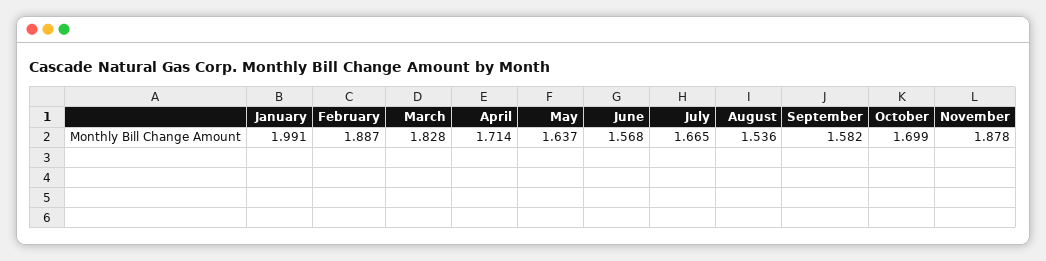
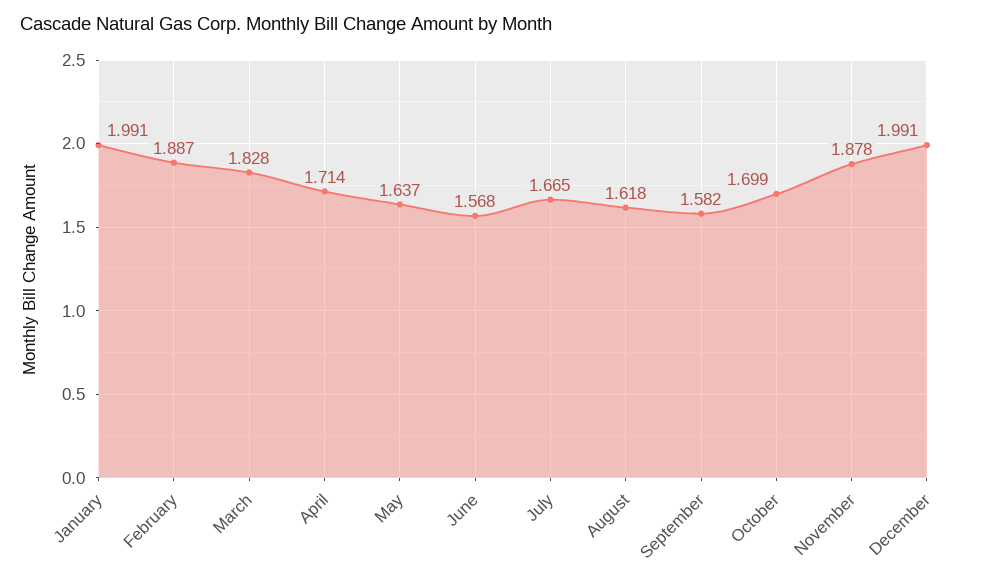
August: 1.536 -> 1.618
December: none -> 1.991

